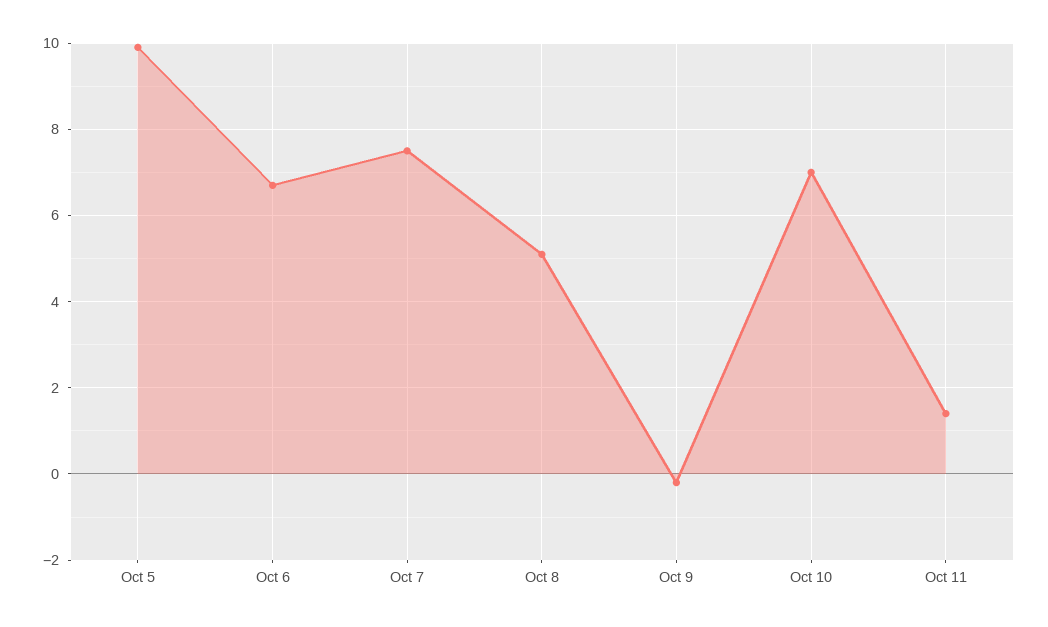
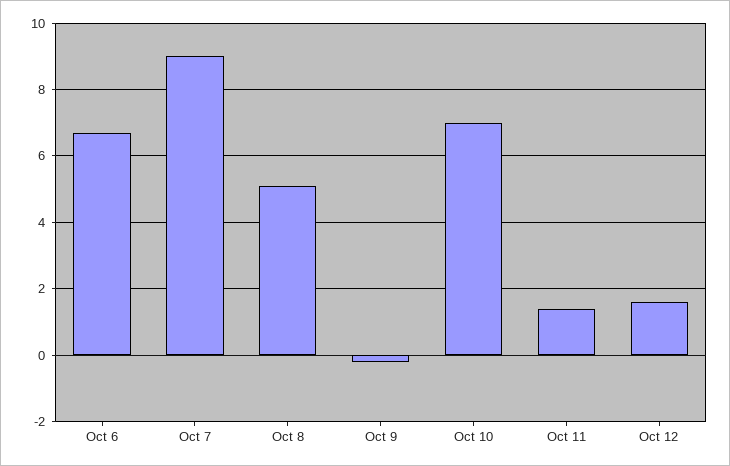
Oct 5: 10 -> none
Oct 7: 7.5 -> 9
Oct 12: none -> 1.5

